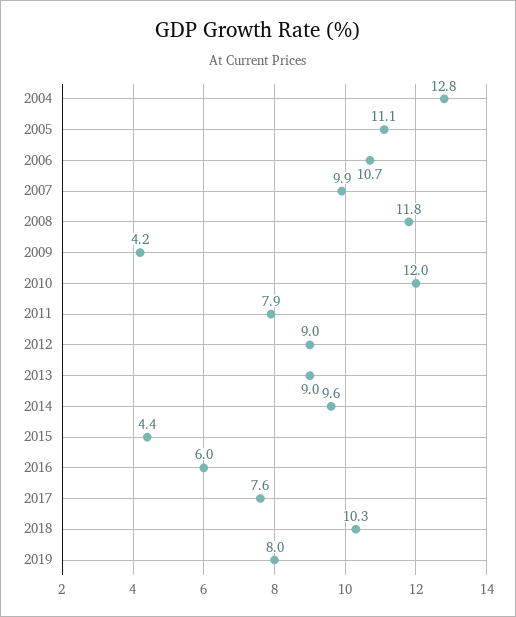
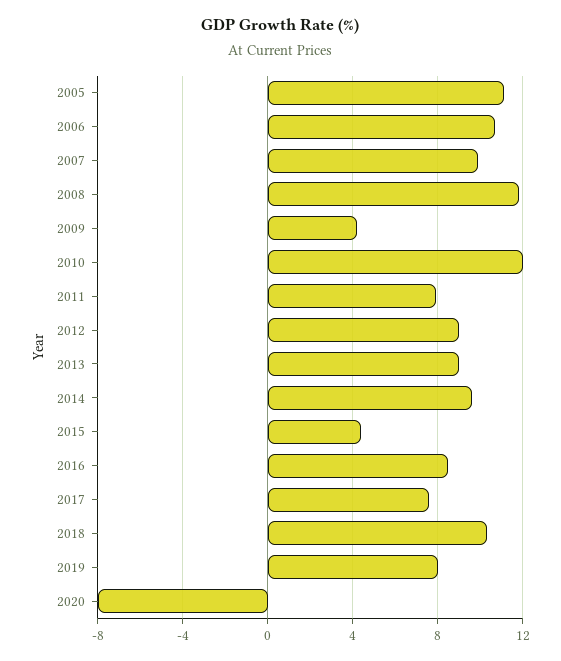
2004: 12.8 -> none
2016: 6 -> 8.5
2020: none -> -8

